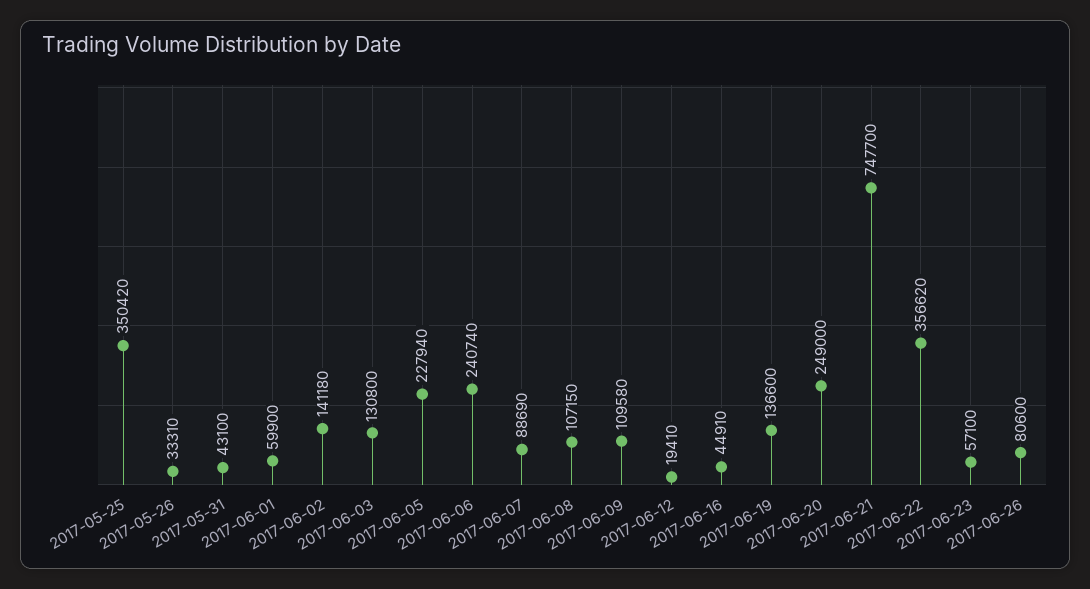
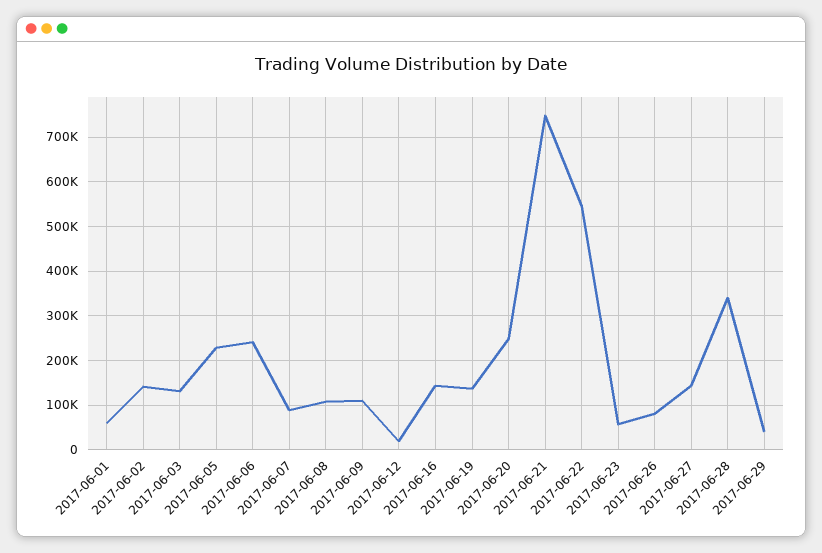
2017-05-25: 350420 -> none
2017-05-26: 33310 -> none
2017-05-31: 43100 -> none
2017-06-16: 44910 -> 140000
2017-06-22: 356620 -> 540000
2017-06-27: none -> 140000
2017-06-28: none -> 340000
2017-06-29: none -> 40000

